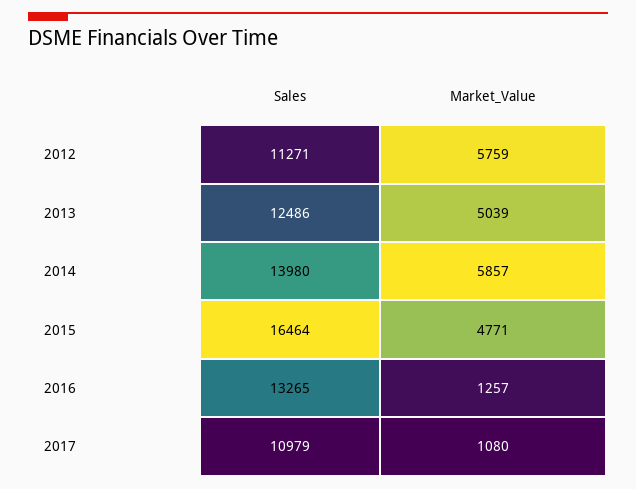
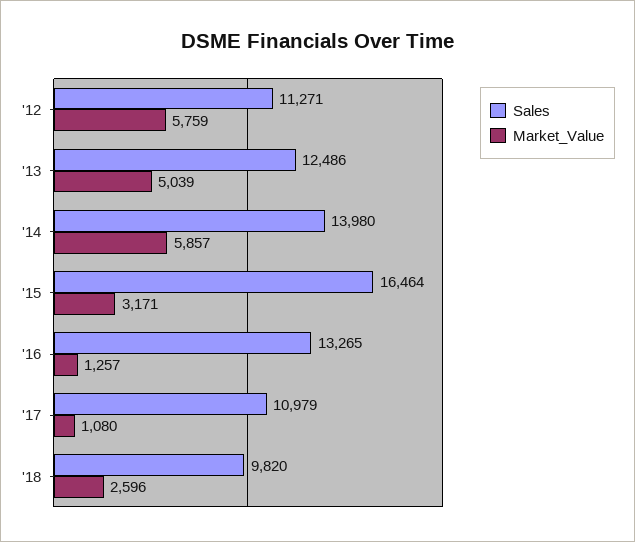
Market_Value, 2015: 4771 -> 3171
Sales, '18: none -> 9820
Market_Value, '18: none -> 2596

